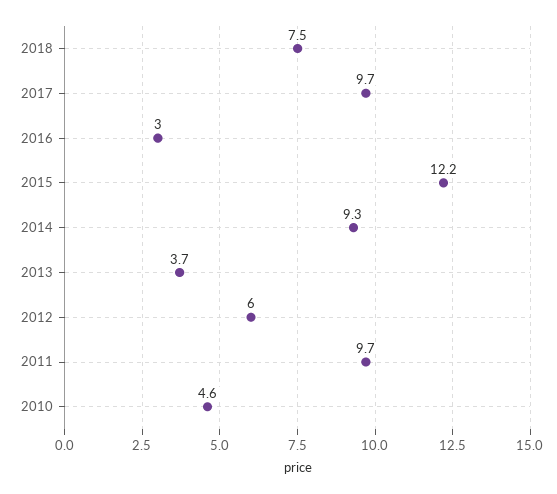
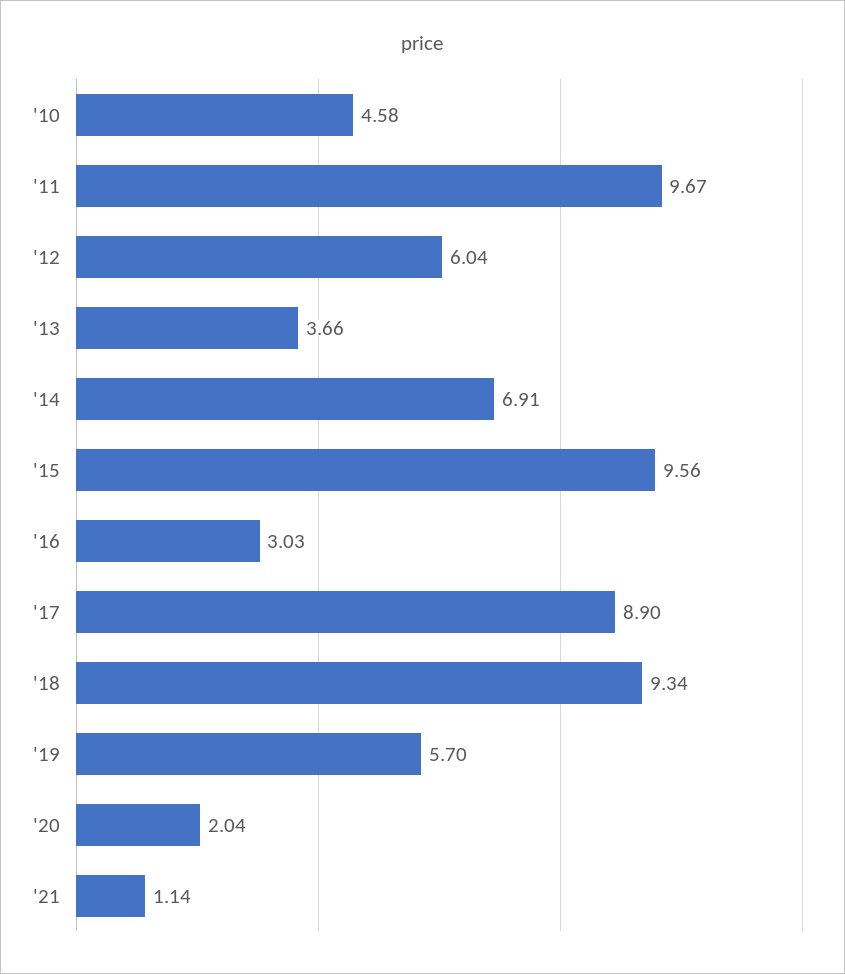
2018: 7.5 -> 9.34
2017: 9.7 -> 8.9
2015: 12.2 -> 9.56
2014: 9.3 -> 6.91
'19: none -> 5.7
'20: none -> 2.04
'21: none -> 1.14

